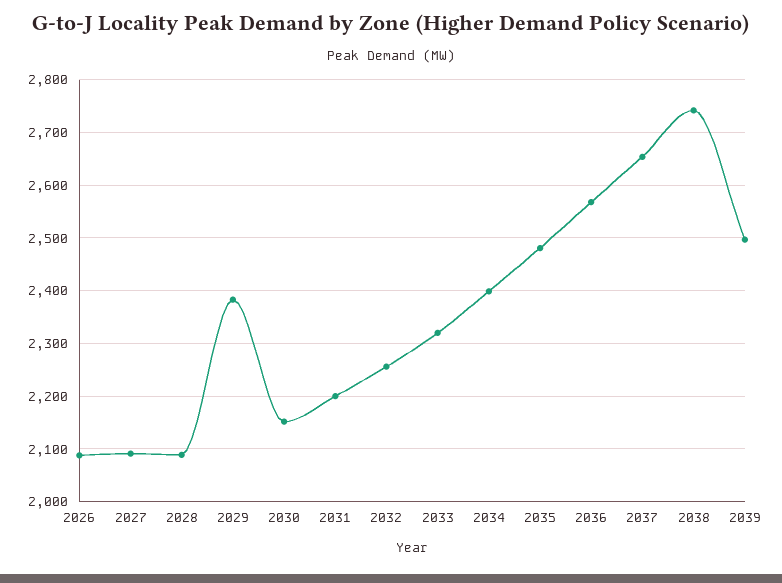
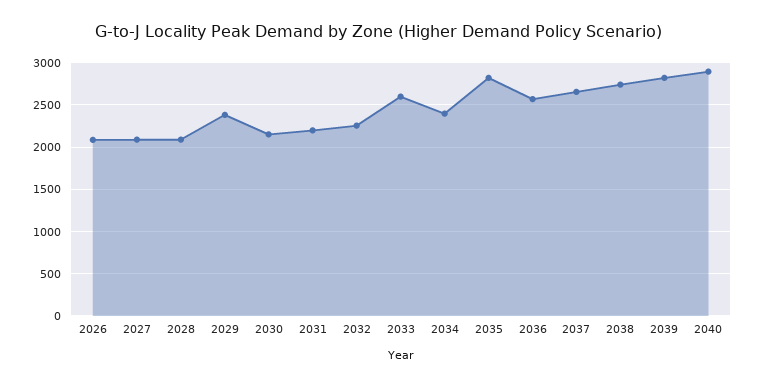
2033: 2320 -> 2600
2035: 2480 -> 2800
2039: 2500 -> 2800
2040: none -> 2900

